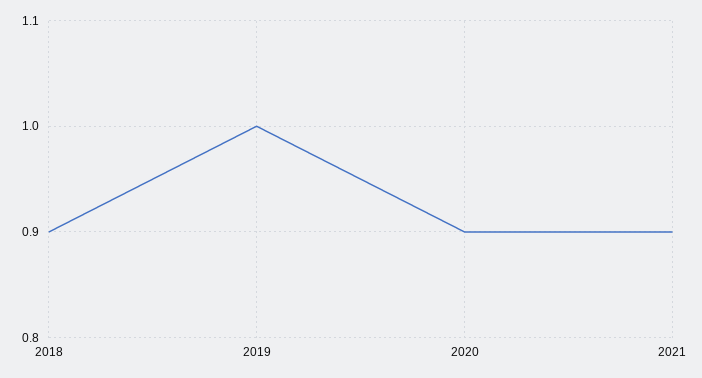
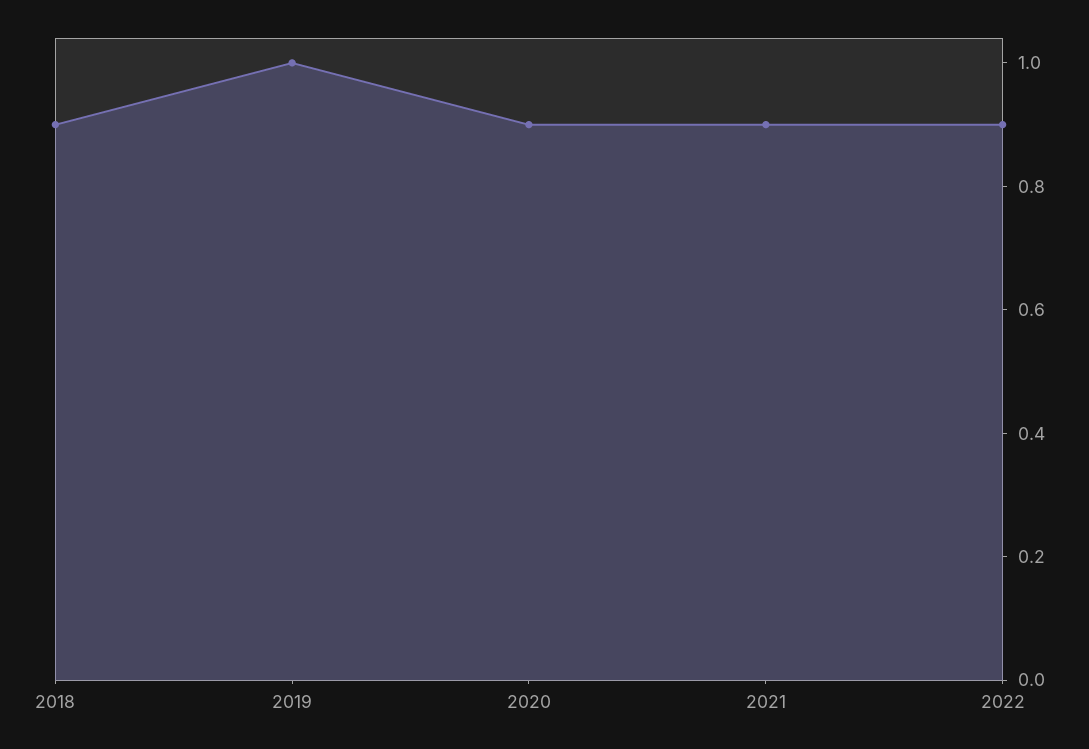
2022: none -> 0.9

